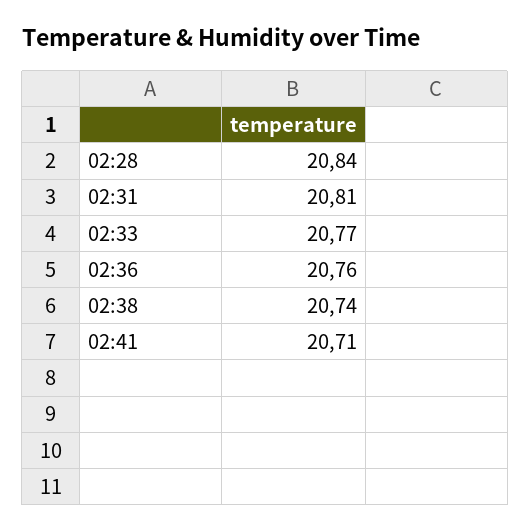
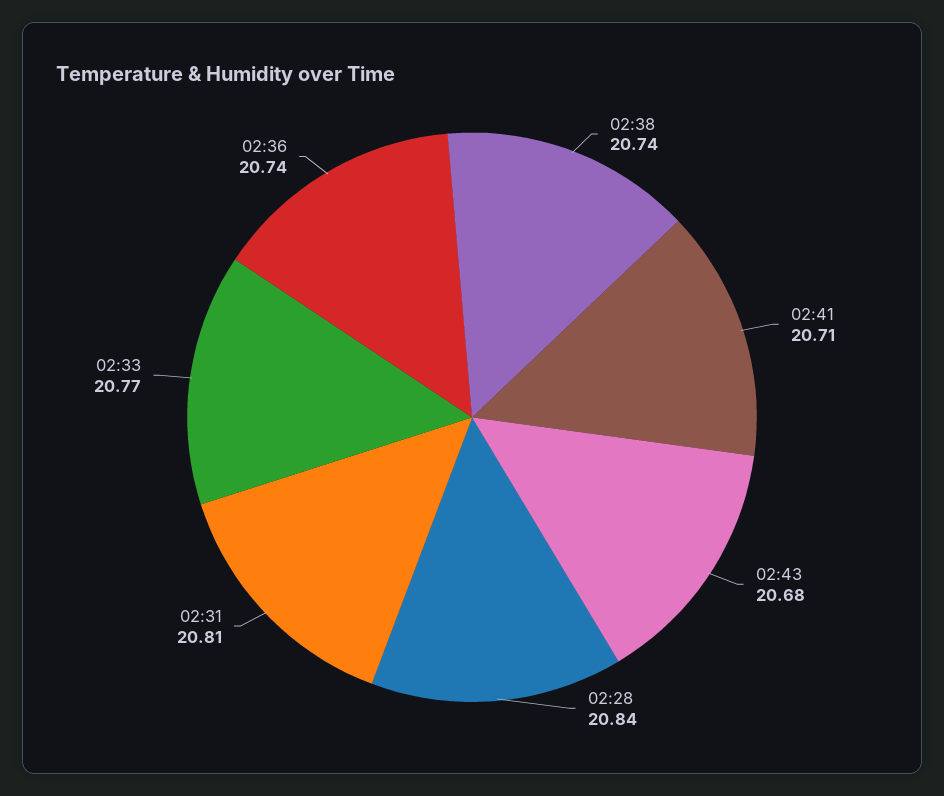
02:36: 20.76 -> 20.74
02:43: none -> 20.68

